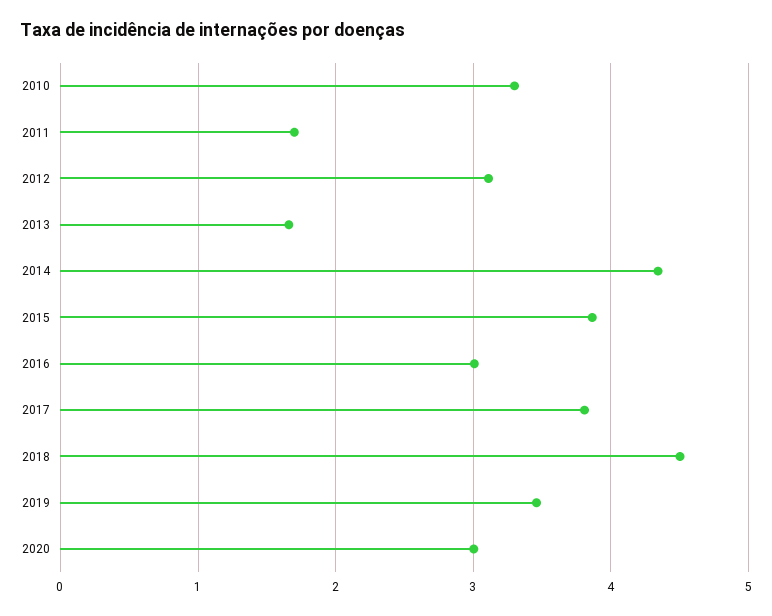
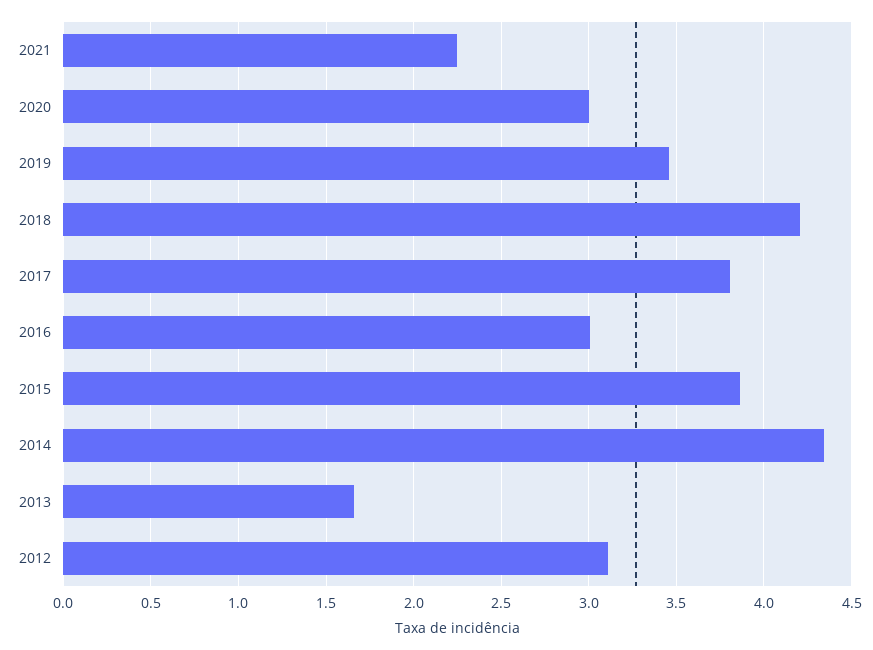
2010: 3.3 -> none
2011: 1.7 -> none
2018: 4.5 -> 4.2
2021: none -> 2.25

